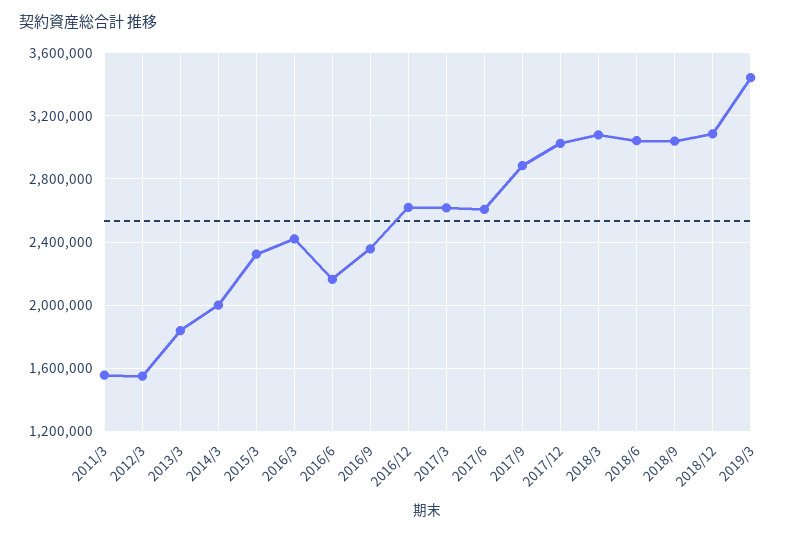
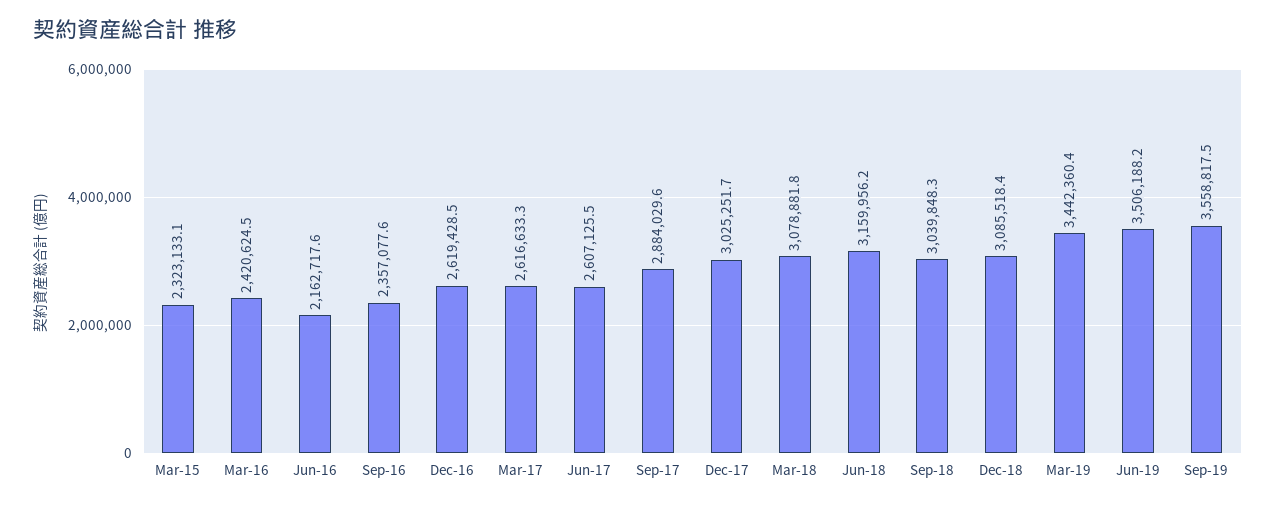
2011/3: 1550000 -> none
2012/3: 1550000 -> none
2013/3: 1850000 -> none
2014/3: 2000000 -> none
2018/6: 3050000 -> 3159956.2
Jun-19: none -> 3506188.2
Sep-19: none -> 3558817.5

